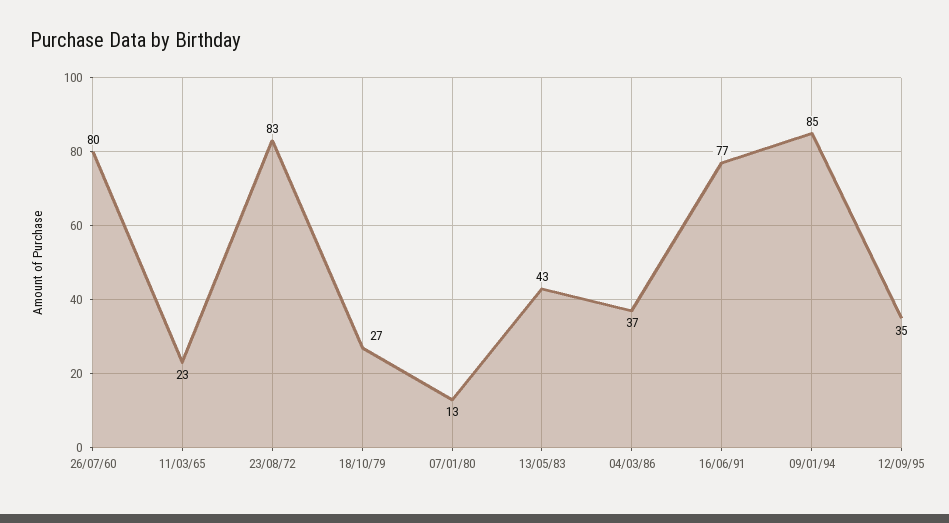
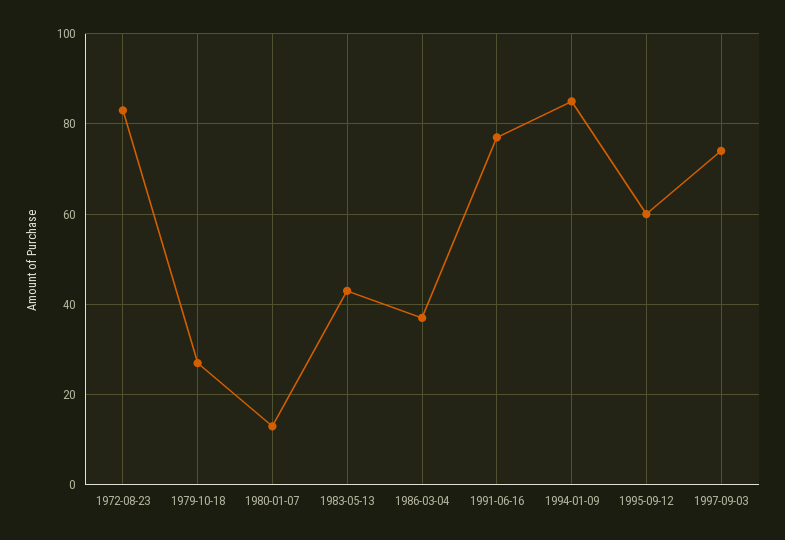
26/07/60: 80 -> none
11/03/65: 23 -> none
12/09/95: 35 -> 60
1997-09-03: none -> 75

